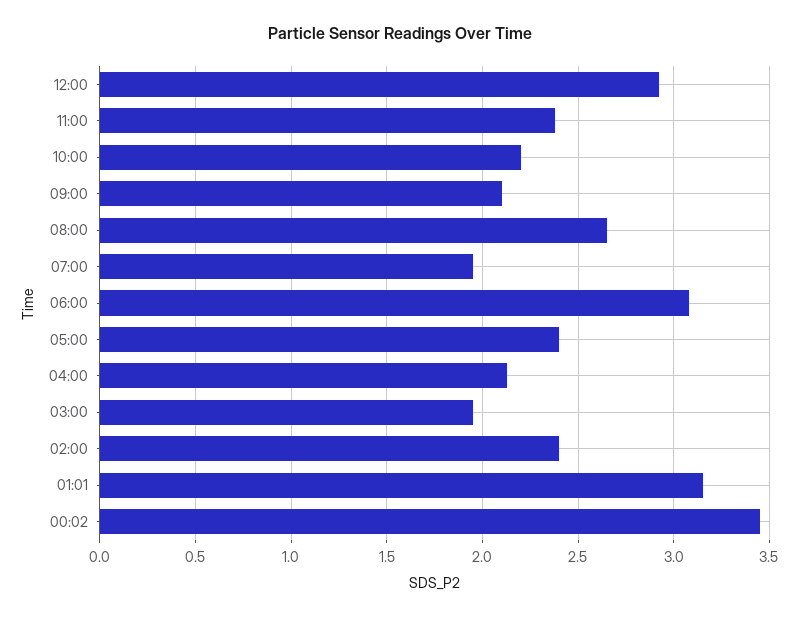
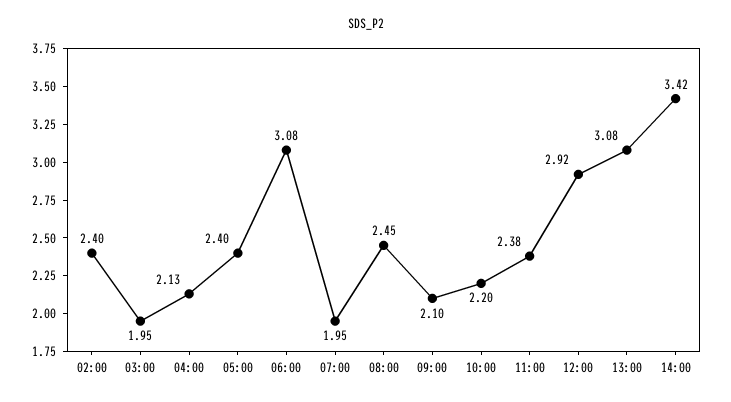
08:00: 2.65 -> 2.45
01:01: 3.15 -> none
00:02: 3.45 -> none
13:00: none -> 3.08
14:00: none -> 3.42

